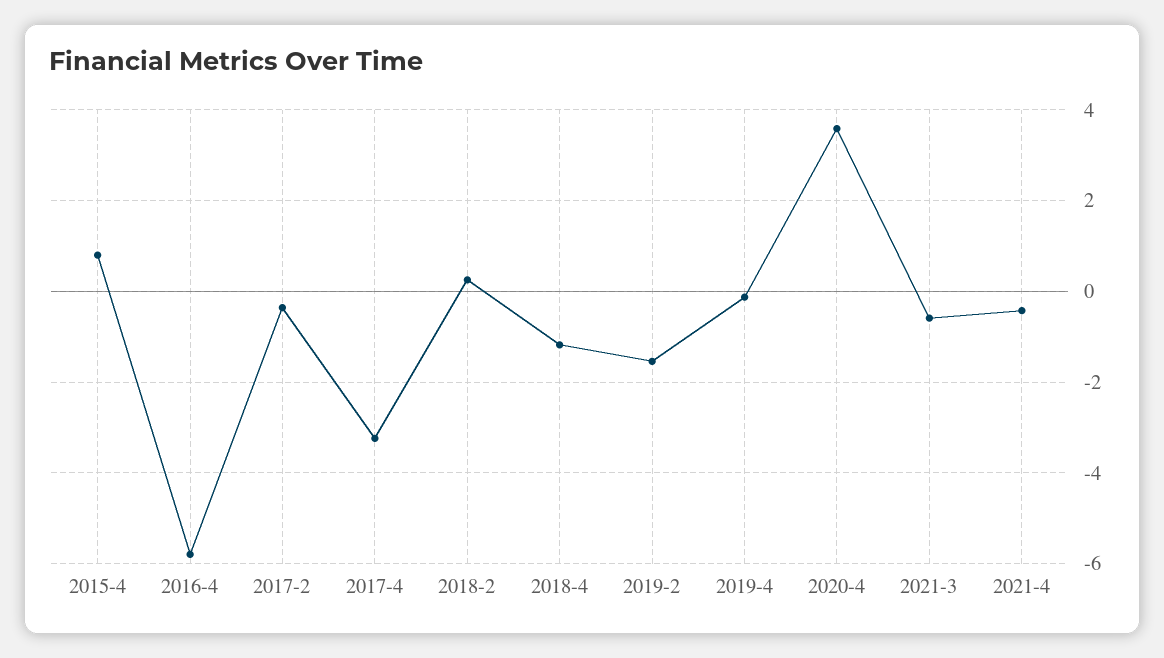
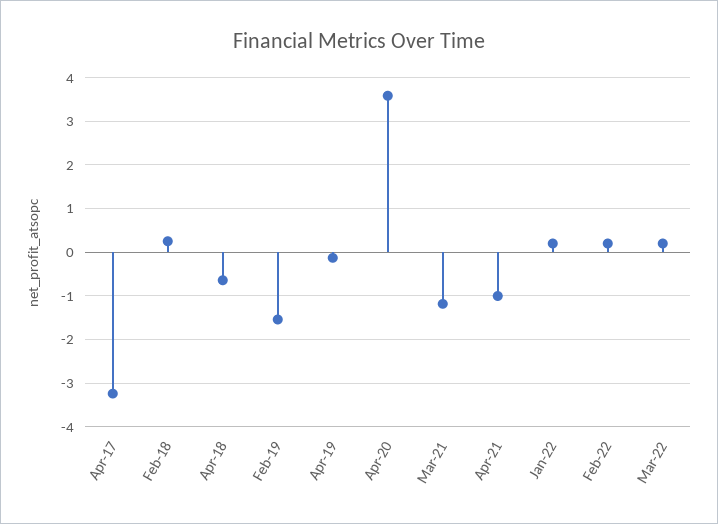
2015-4: 0.8 -> none
2016-4: -5.8 -> none
2017-2: -0.4 -> none
2018-4: -1.2 -> -0.6
2021-3: -0.6 -> -1.2
2021-4: -0.4 -> -1
Jan-22: none -> 0.2
Feb-22: none -> 0.2
Mar-22: none -> 0.2

